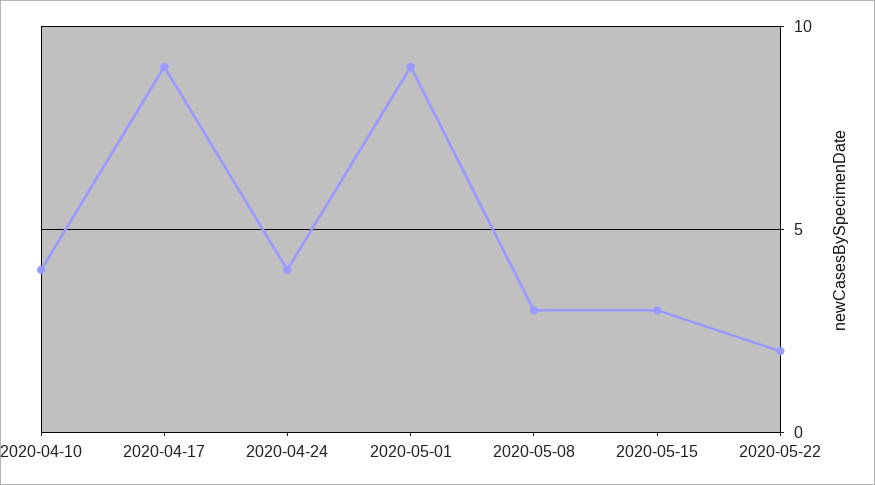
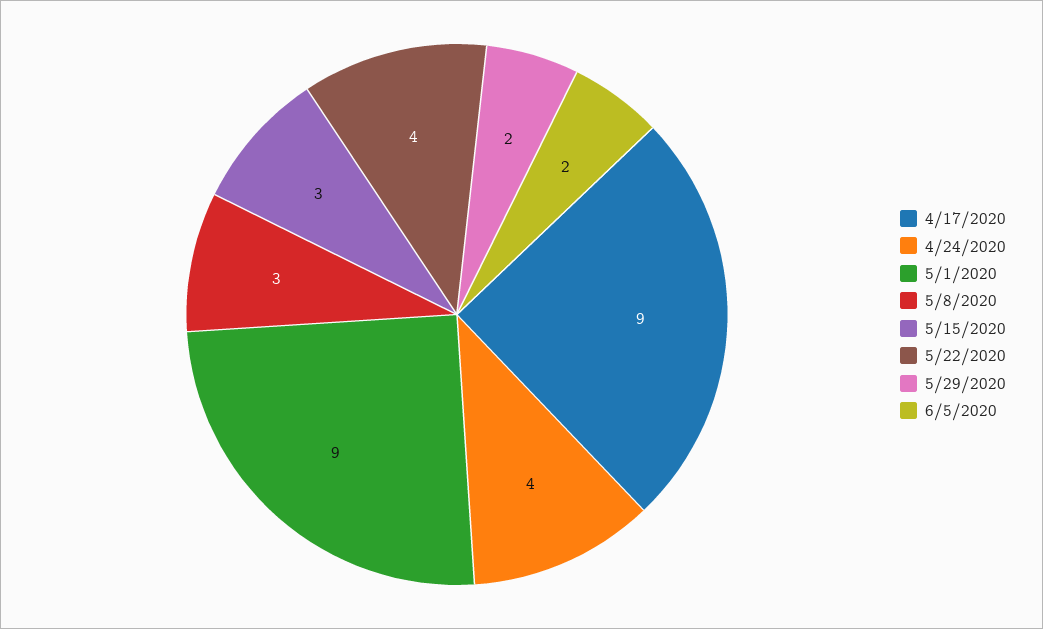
2020-04-10: 4 -> none
2020-05-22: 2 -> 4
5/29/2020: none -> 2
6/5/2020: none -> 2

